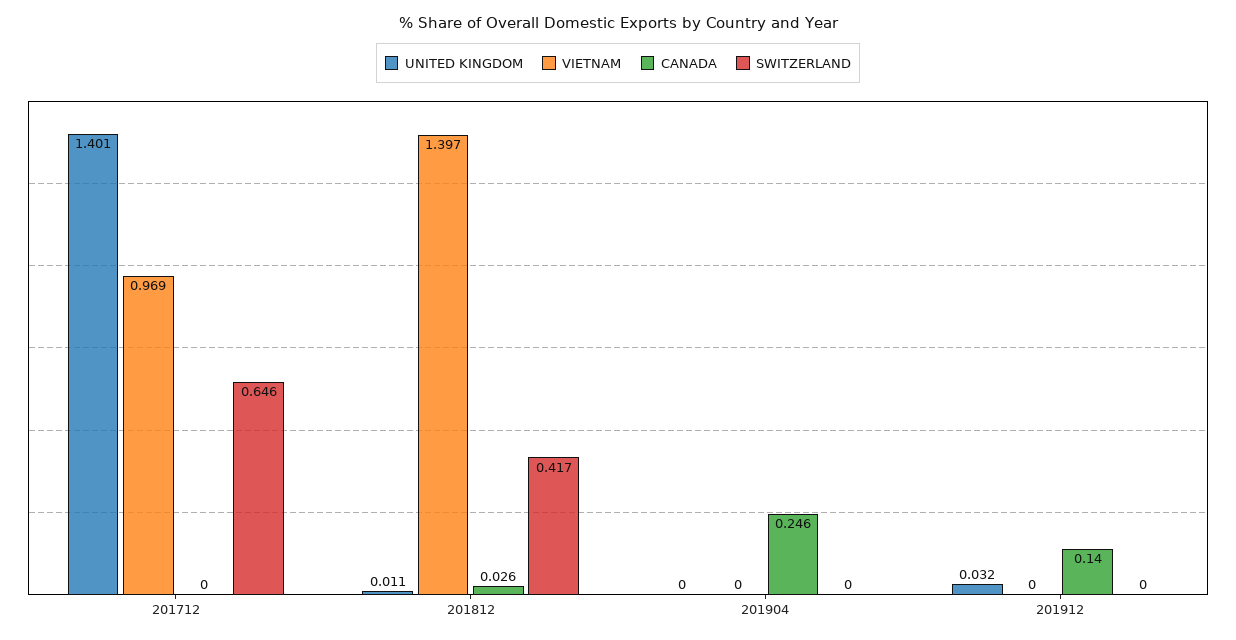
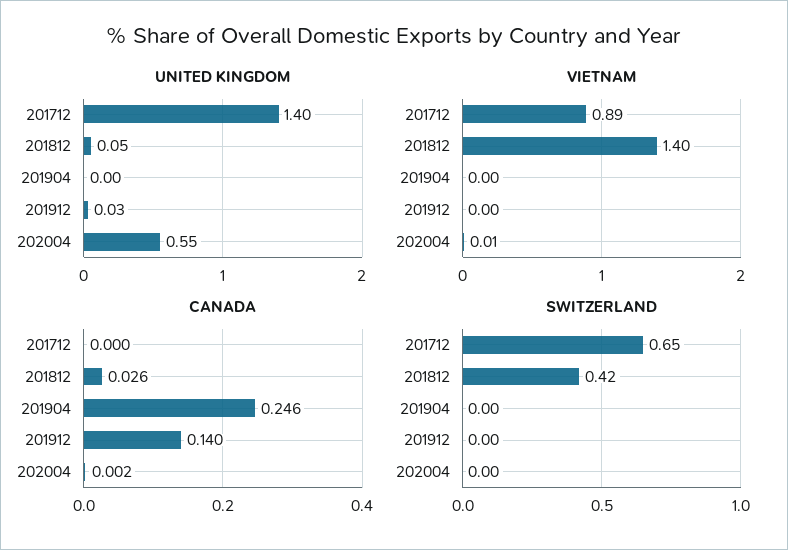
VIETNAM, 201712: 0.969 -> 0.89
UNITED KINGDOM, 201812: 0.011 -> 0.05
UNITED KINGDOM, 202004: none -> 0.55
VIETNAM, 202004: none -> 0.01
CANADA, 202004: none -> 0.002
SWITZERLAND, 202004: none -> 0

